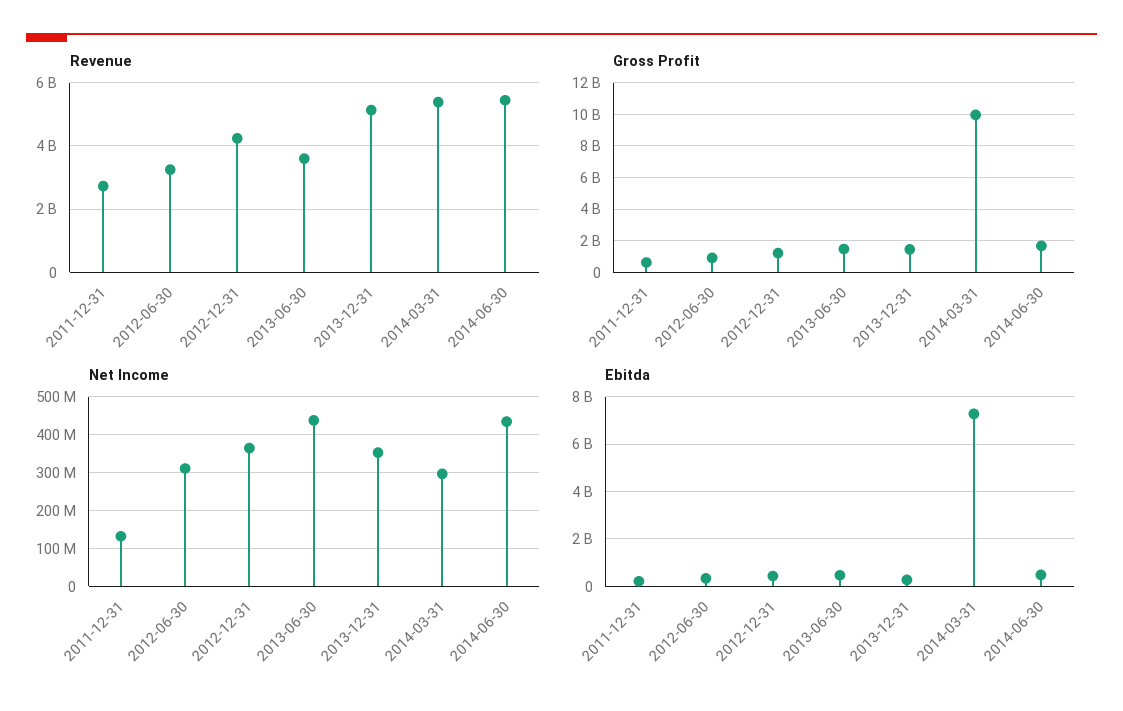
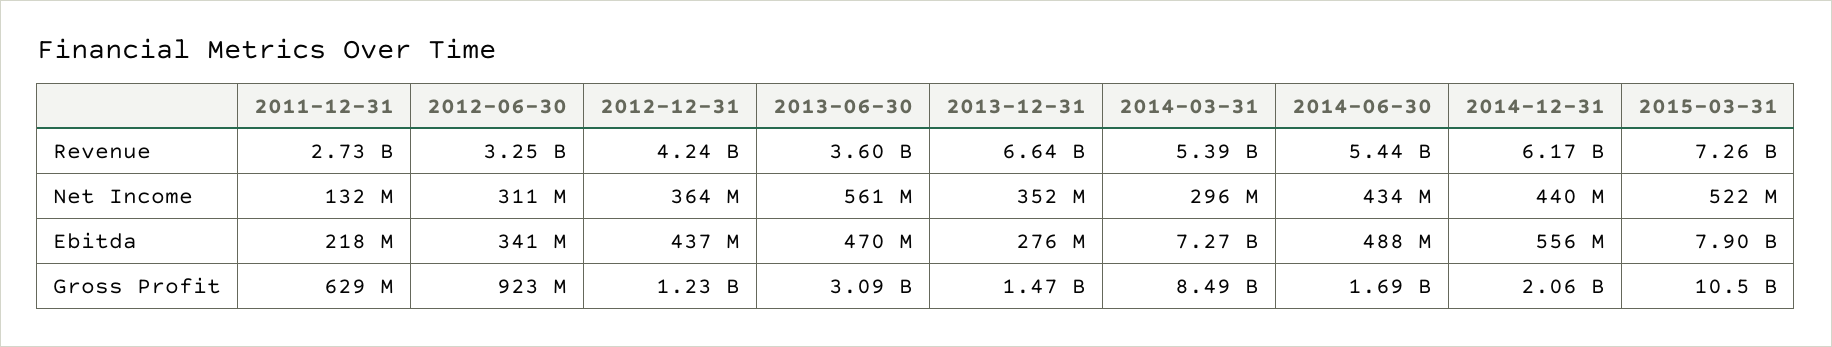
Revenue, 2013-12-31: 5200000000 -> 6640000000
Gross Profit, 2013-06-30: 1500000000 -> 3090000000
Gross Profit, 2014-03-31: 10000000000 -> 8490000000
Net Income, 2013-06-30: 440000000 -> 561000000
Revenue, 2014-12-31: none -> 6170000000
Revenue, 2015-03-31: none -> 7260000000
Net Income, 2014-12-31: none -> 440000000
Net Income, 2015-03-31: none -> 522000000
Ebitda, 2014-12-31: none -> 556000000
Ebitda, 2015-03-31: none -> 7900000000
Gross Profit, 2014-12-31: none -> 2060000000
Gross Profit, 2015-03-31: none -> 10500000000

